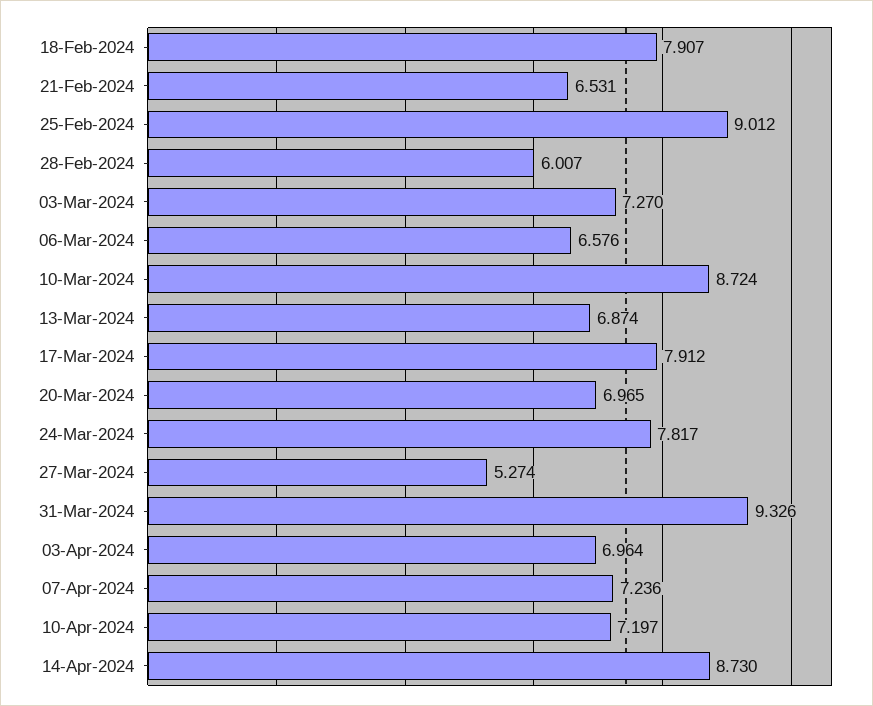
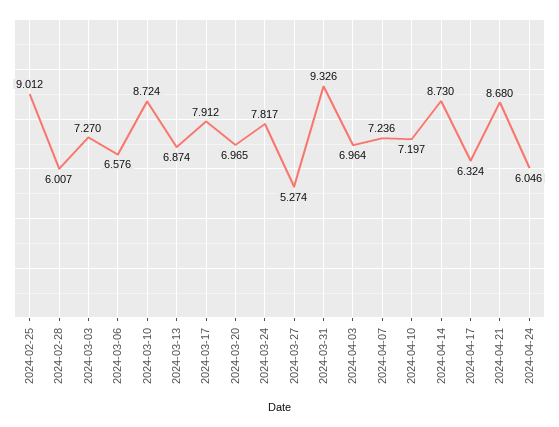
18-Feb-2024: 7.907 -> none
21-Feb-2024: 6.531 -> none
2024-04-17: none -> 6.324
2024-04-21: none -> 8.68
2024-04-24: none -> 6.046

